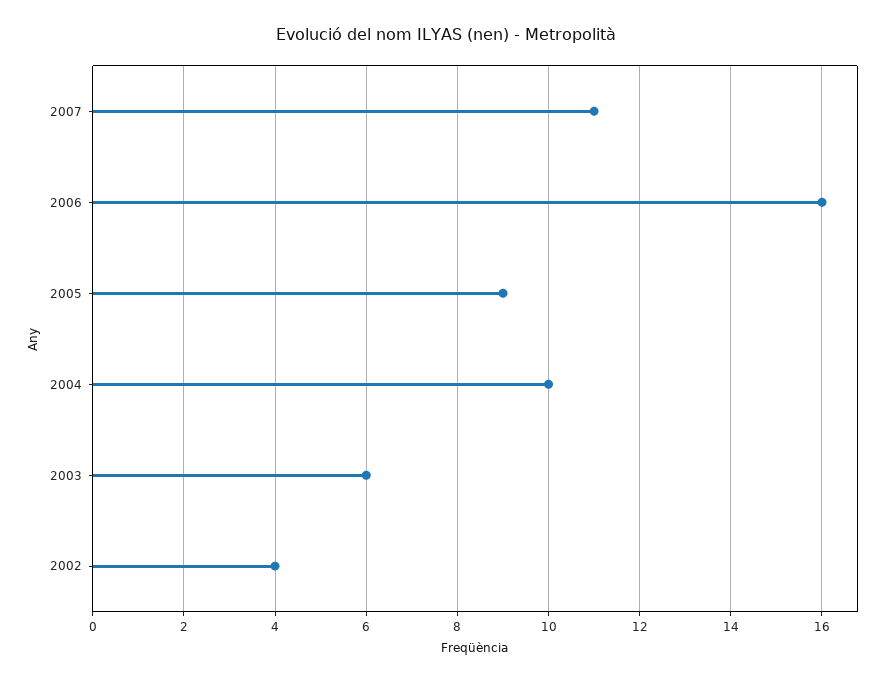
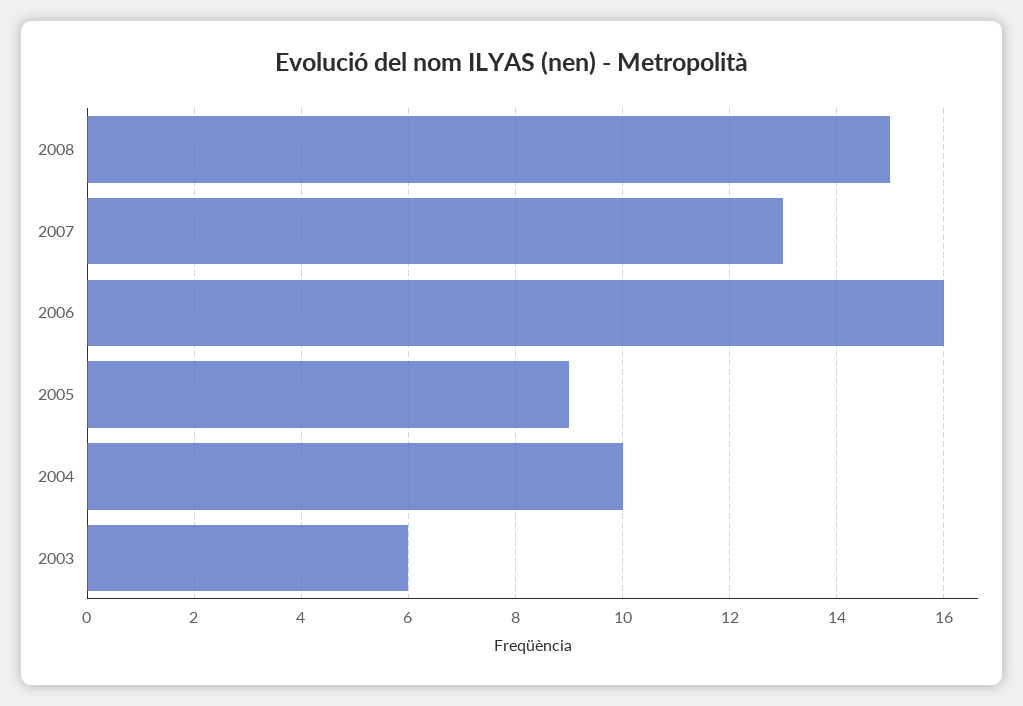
2007: 11 -> 13
2002: 4 -> none
2008: none -> 15

